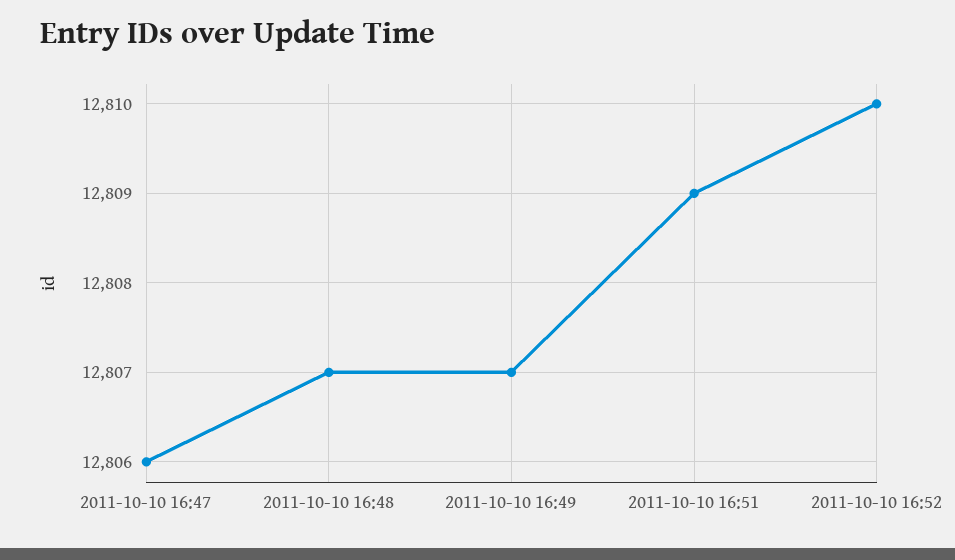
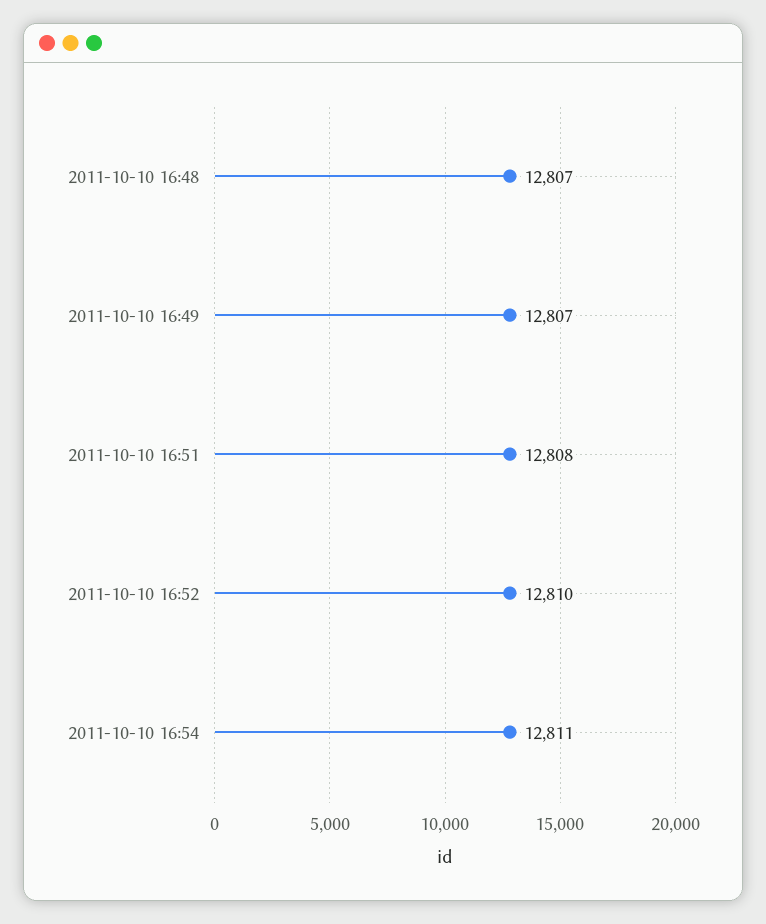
2011-10-10 16:47: 12806 -> none
2011-10-10 16:51: 12809 -> 12808
2011-10-10 16:54: none -> 12811

